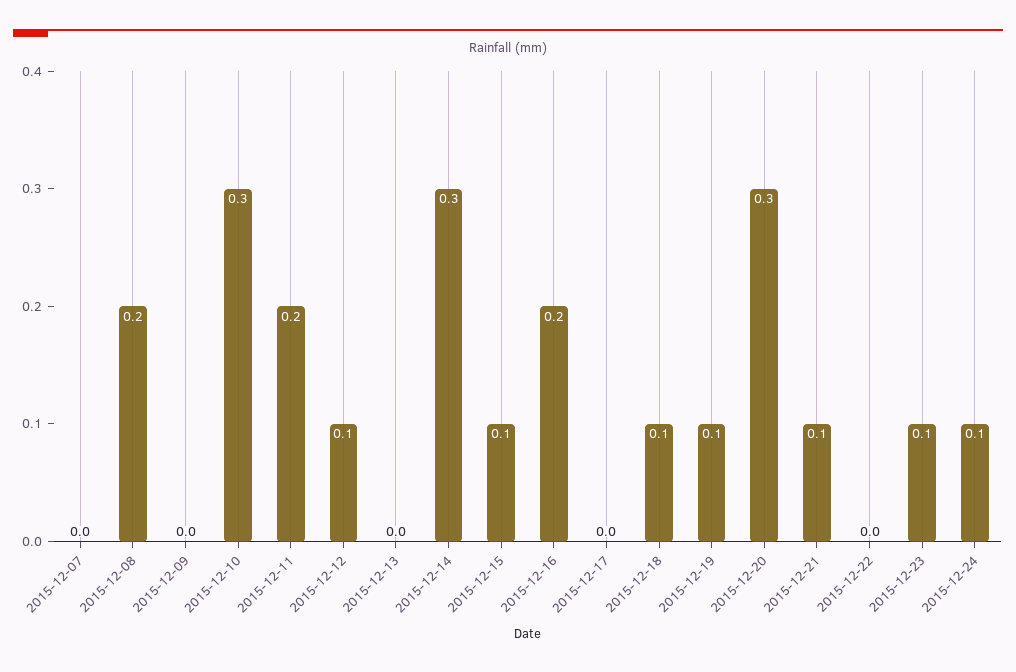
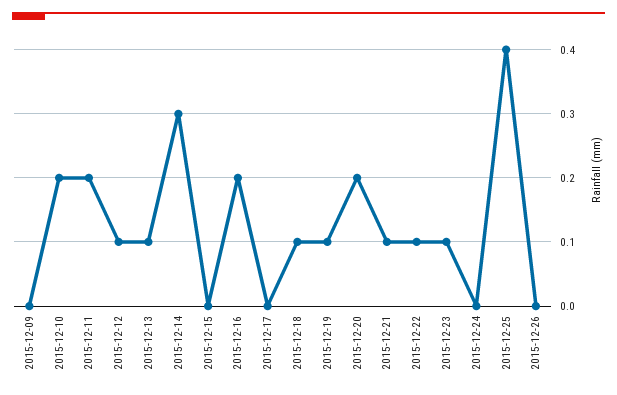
2015-12-07: 0 -> none
2015-12-08: 0.2 -> none
2015-12-10: 0.3 -> 0.2
2015-12-13: 0 -> 0.1
2015-12-15: 0.1 -> 0
2015-12-20: 0.3 -> 0.2
2015-12-22: 0 -> 0.1
2015-12-24: 0.1 -> 0
2015-12-25: none -> 0.4
2015-12-26: none -> 0

